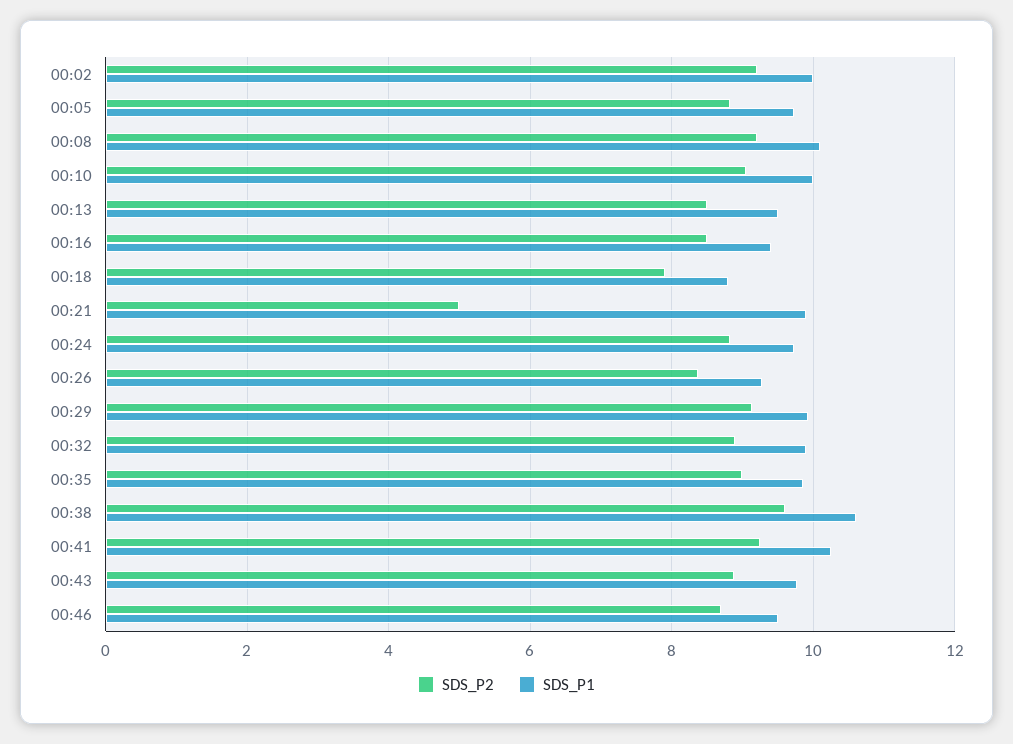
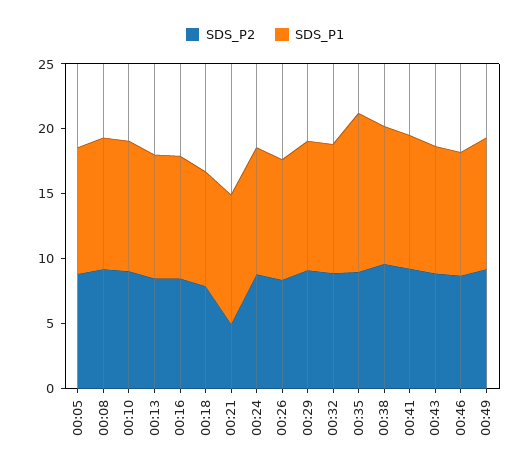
SDS_P2, 00:02: 9.2 -> none
SDS_P1, 00:02: 10 -> none
SDS_P1, 00:35: 9.8 -> 12
SDS_P2, 00:49: none -> 9
SDS_P1, 00:49: none -> 10

